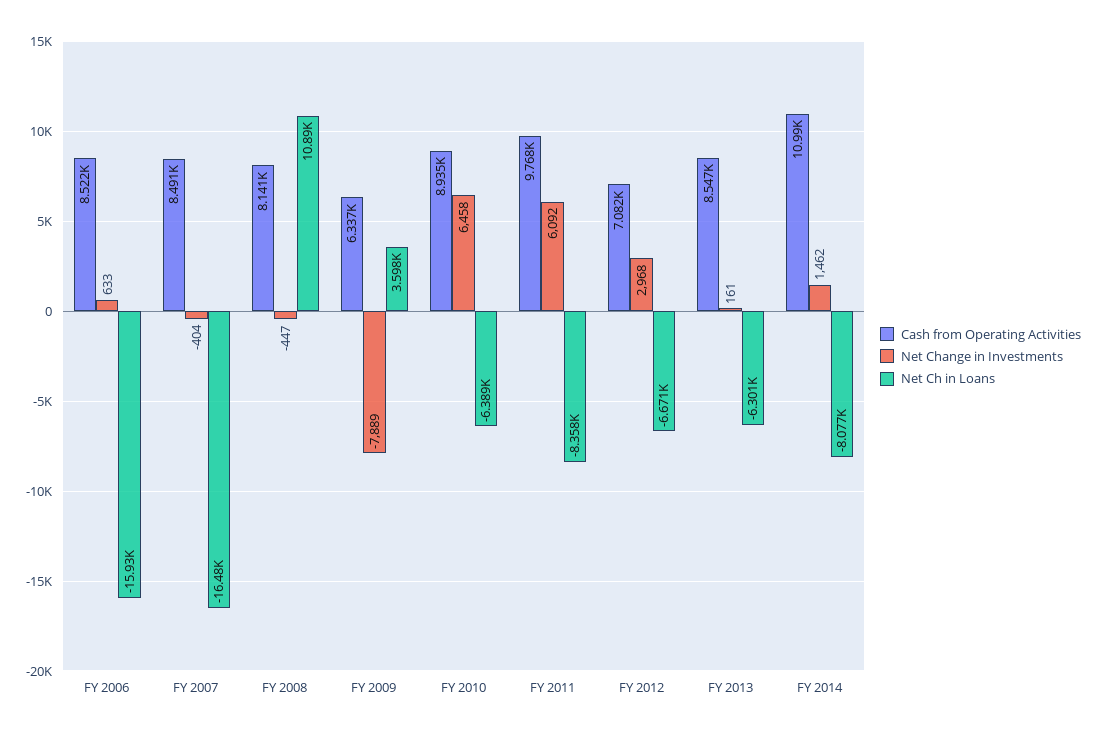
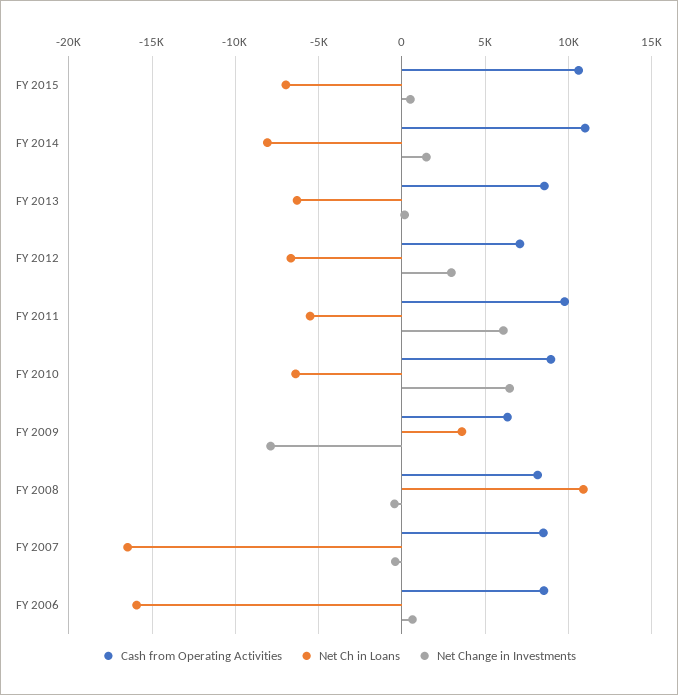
Net Ch in Loans, FY 2011: -8358 -> -5500
Cash from Operating Activities, FY 2015: none -> 10500
Net Ch in Loans, FY 2015: none -> -7000
Net Change in Investments, FY 2015: none -> 500

